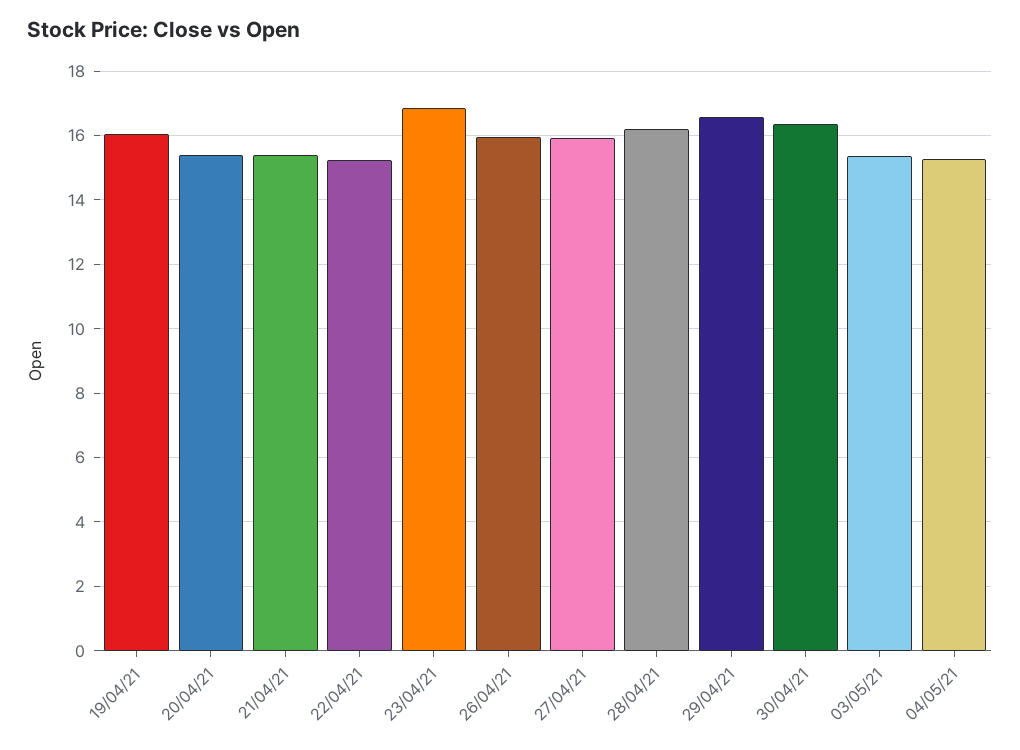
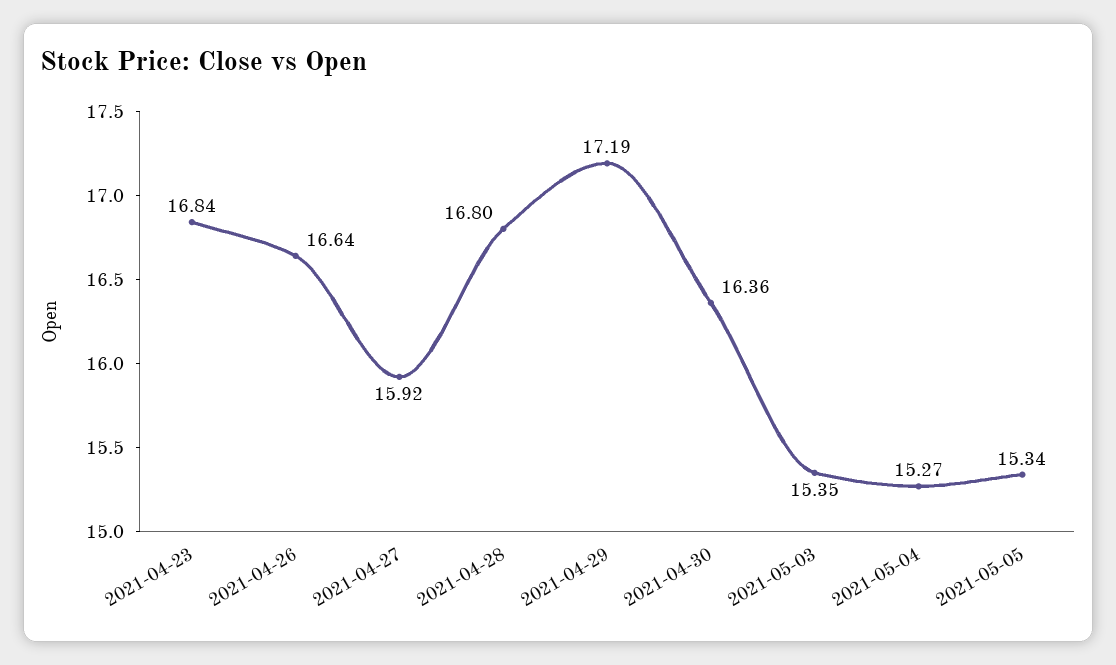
19/04/21: 16 -> none
20/04/21: 15.4 -> none
21/04/21: 15.4 -> none
22/04/21: 15.2 -> none
26/04/21: 16 -> 16.64
28/04/21: 16.2 -> 16.8
29/04/21: 16.6 -> 17.19
2021-05-05: none -> 15.34

